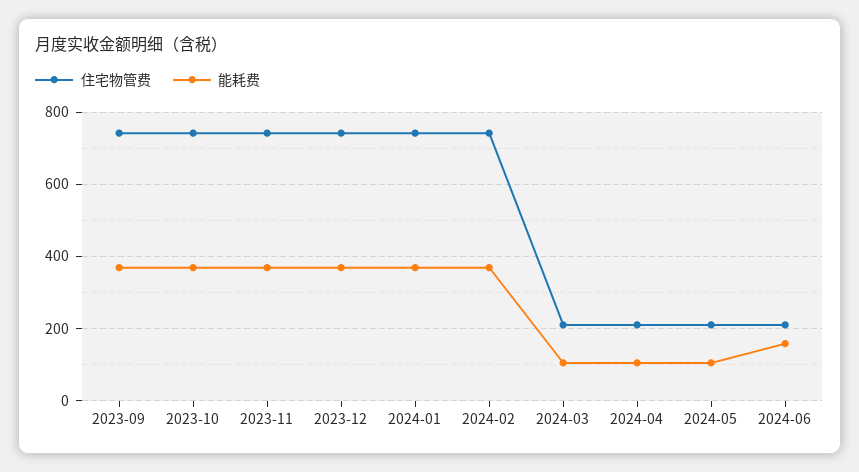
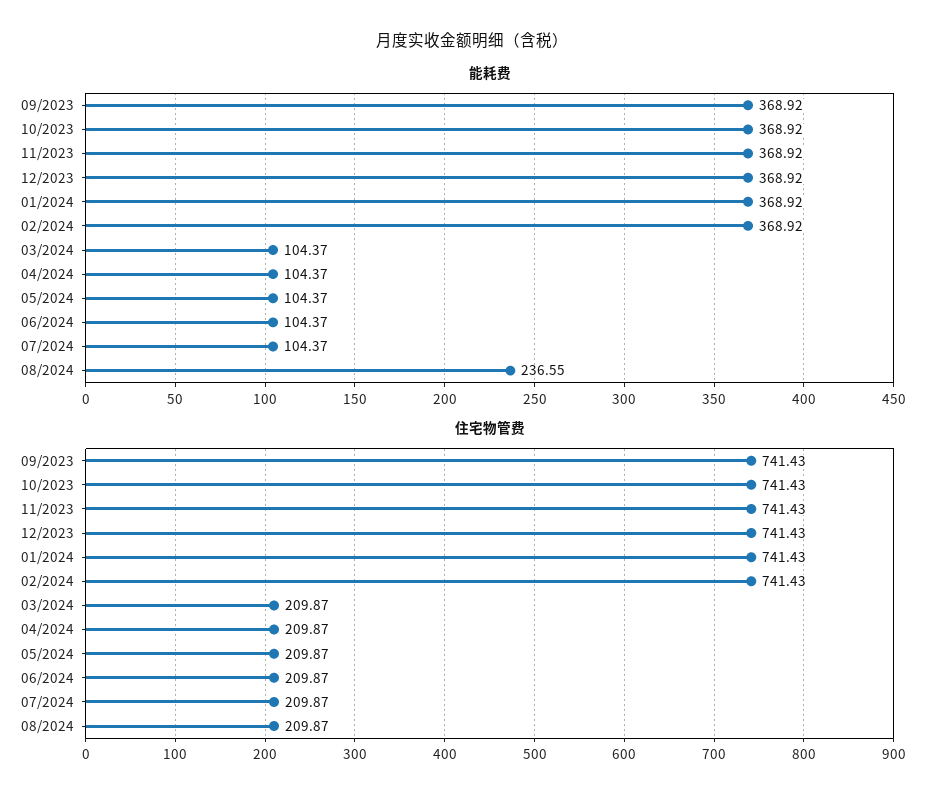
能耗费, 2024-06: 160 -> 104.37
能耗费, 07/2024: none -> 104.37
能耗费, 08/2024: none -> 236.55
住宅物管费, 07/2024: none -> 209.87
住宅物管费, 08/2024: none -> 209.87

